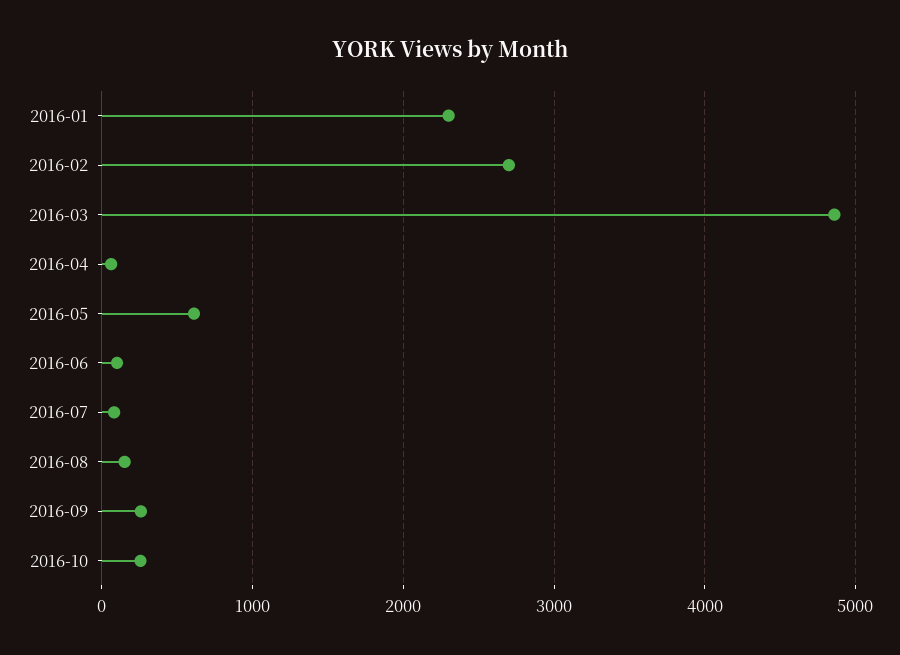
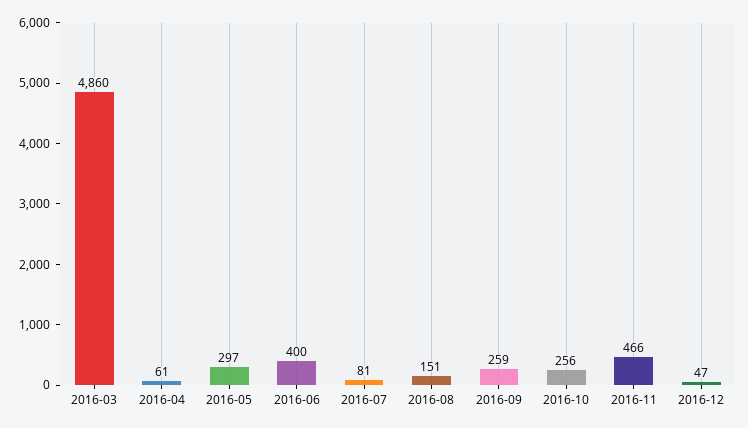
2016-01: 2300 -> none
2016-02: 2700 -> none
2016-05: 600 -> 297
2016-06: 100 -> 400
2016-11: none -> 466
2016-12: none -> 47

